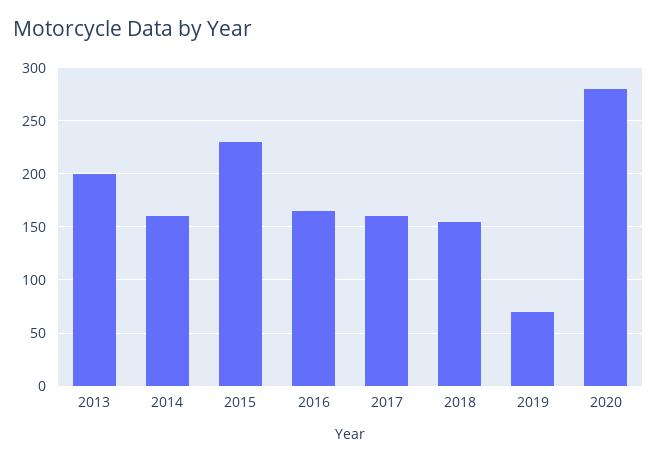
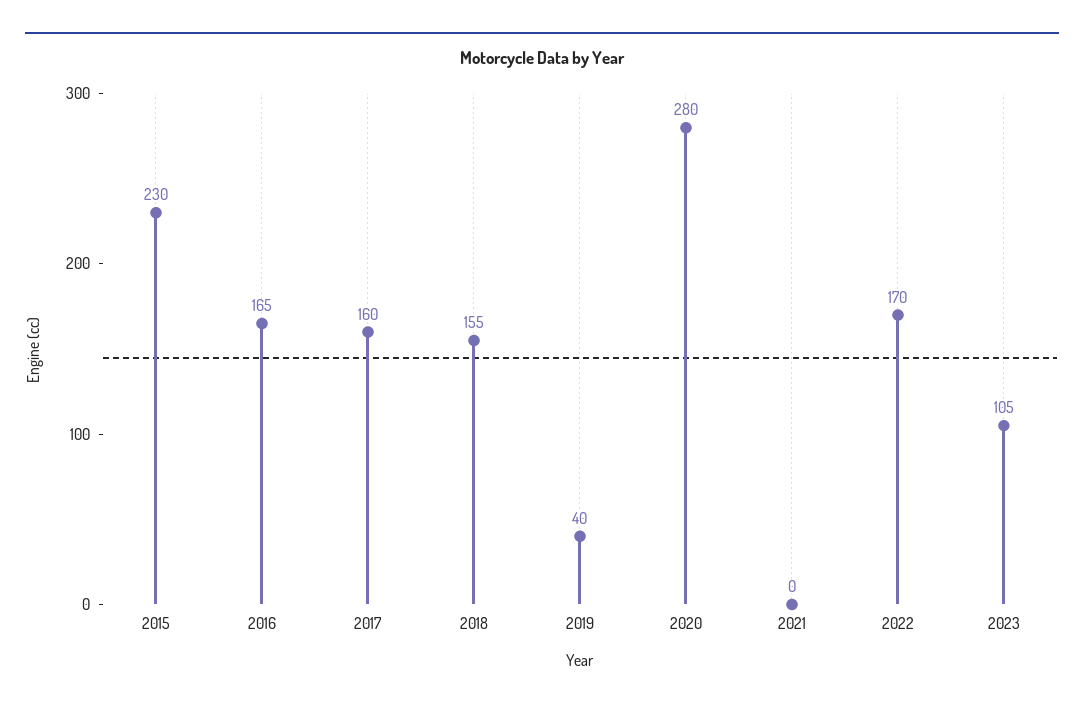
2013: 200 -> none
2014: 160 -> none
2019: 70 -> 40
2021: none -> 0
2022: none -> 170
2023: none -> 105

